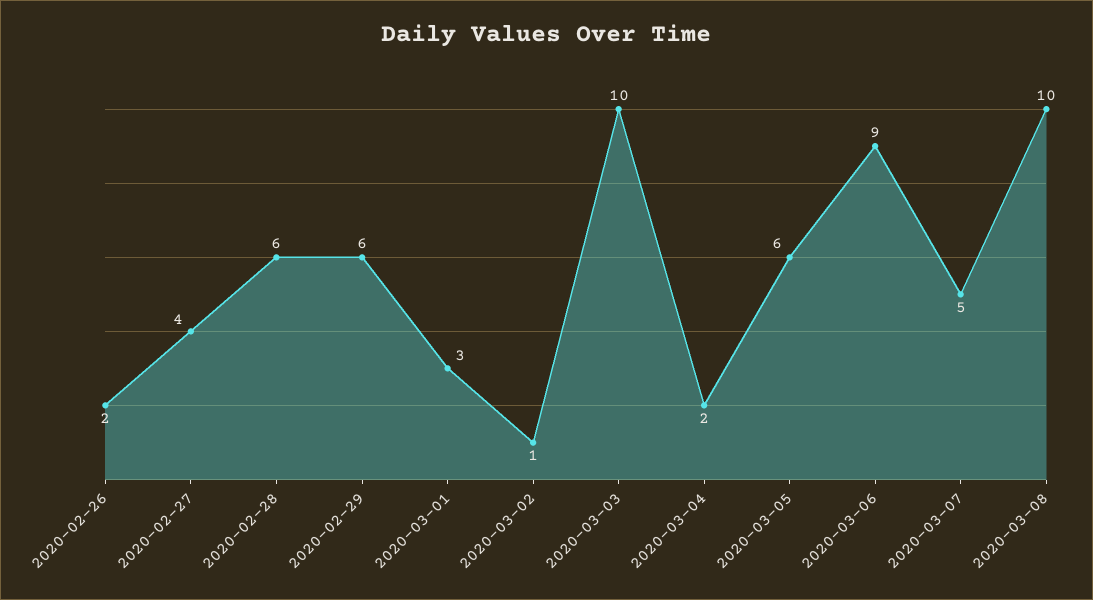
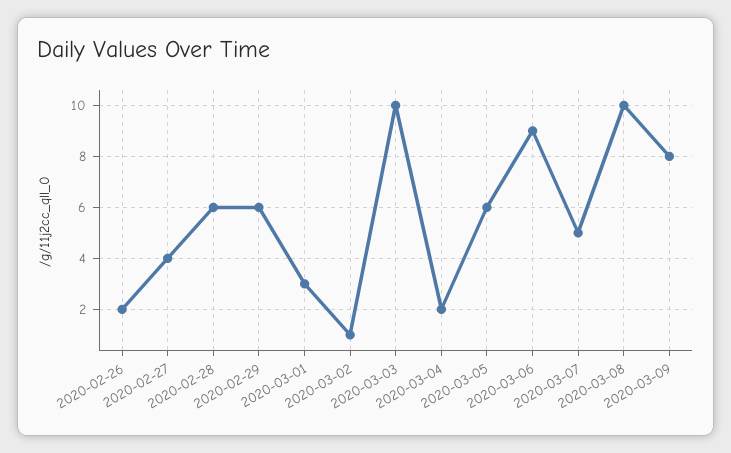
2020-03-09: none -> 8

